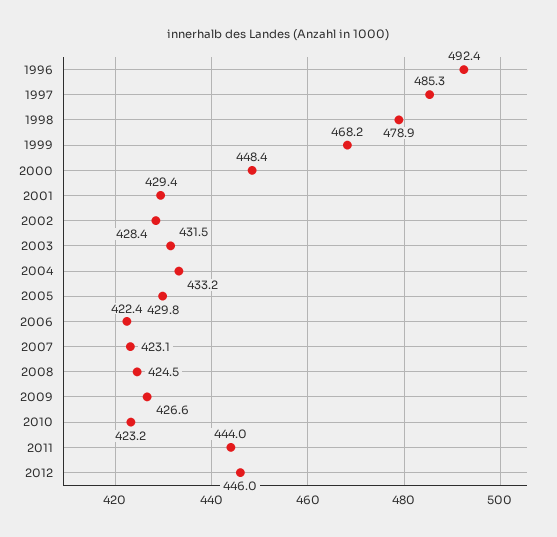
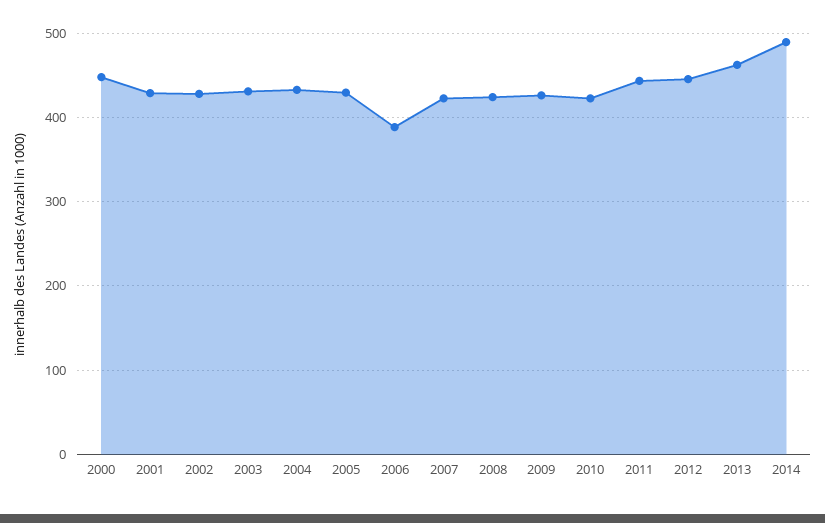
1996: 492.4 -> none
1997: 485.3 -> none
1998: 478.9 -> none
1999: 468.2 -> none
2006: 422.4 -> 390
2013: none -> 460
2014: none -> 490

